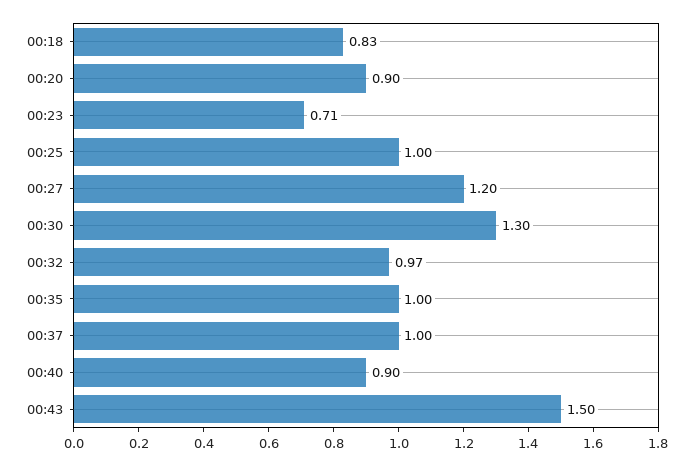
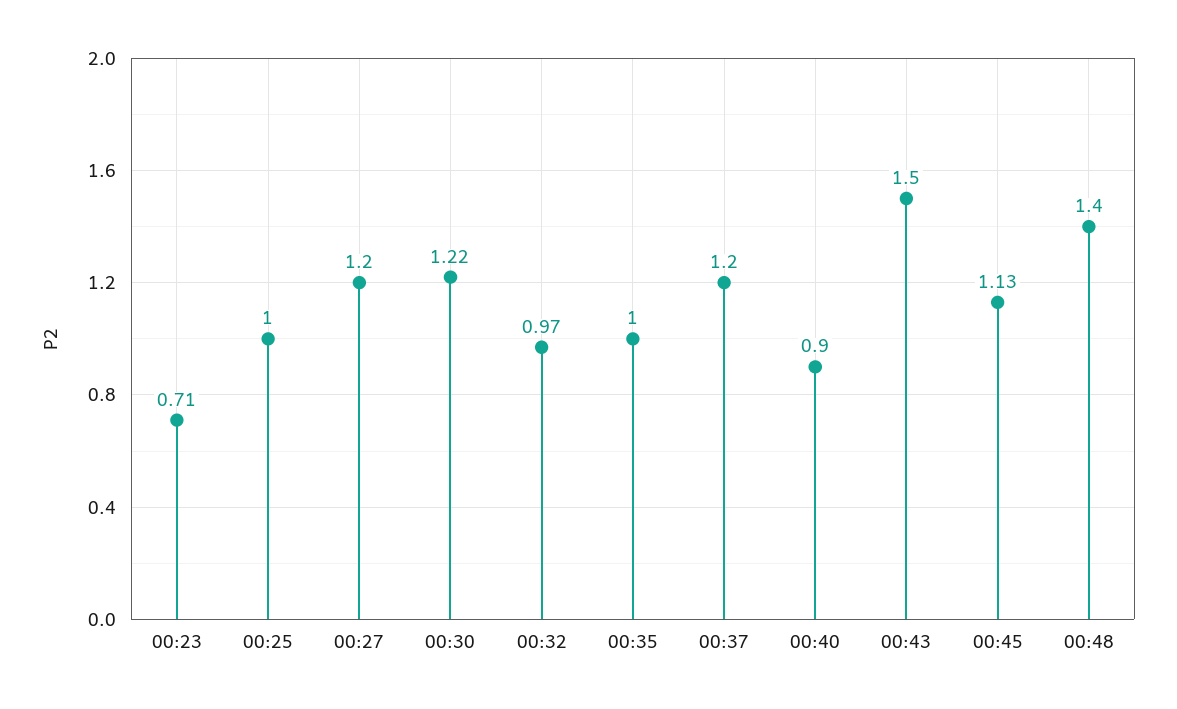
00:18: 0.83 -> none
00:20: 0.9 -> none
00:30: 1.3 -> 1.22
00:37: 1 -> 1.2
00:45: none -> 1.13
00:48: none -> 1.4

